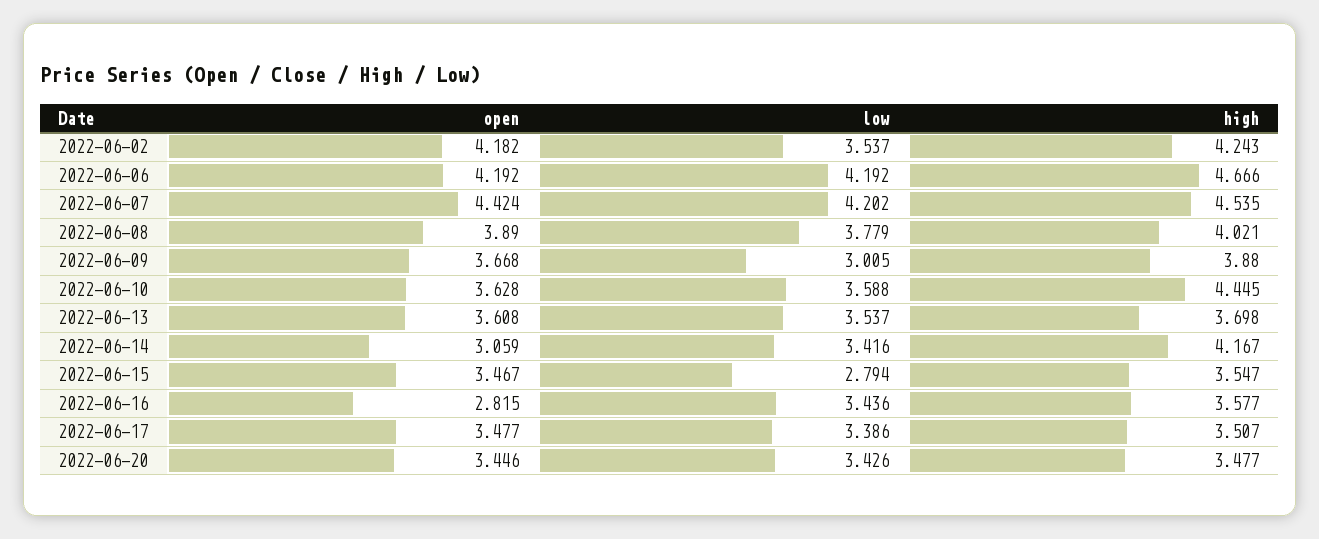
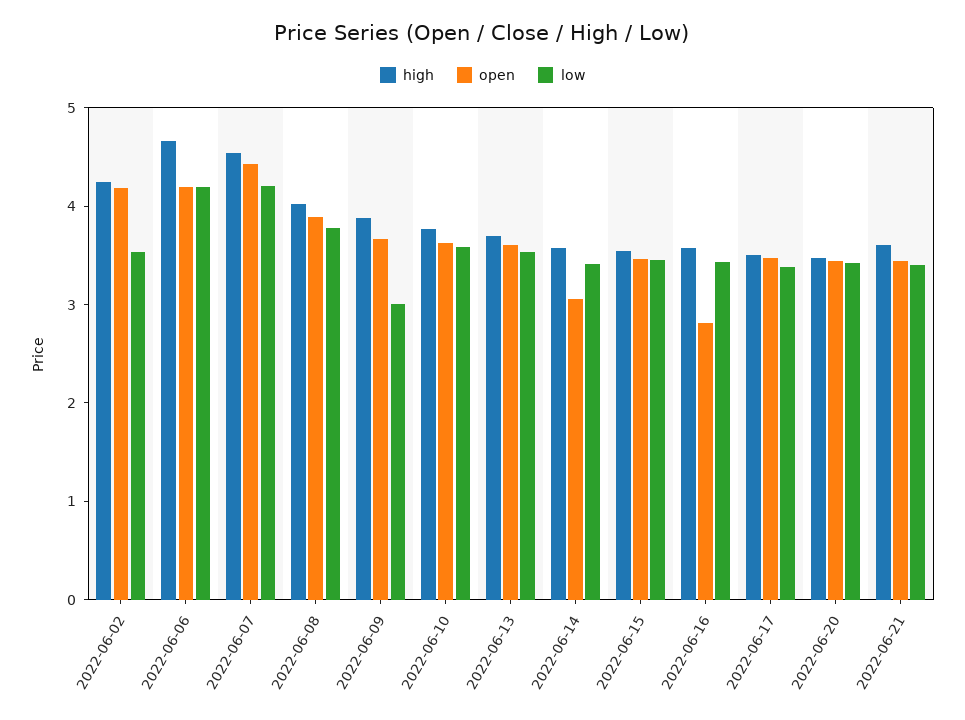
high, 2022-06-10: 4.445 -> 3.8
high, 2022-06-14: 4.167 -> 3.6
low, 2022-06-15: 2.794 -> 3.4
high, 2022-06-21: none -> 3.6
open, 2022-06-21: none -> 3.4
low, 2022-06-21: none -> 3.4

